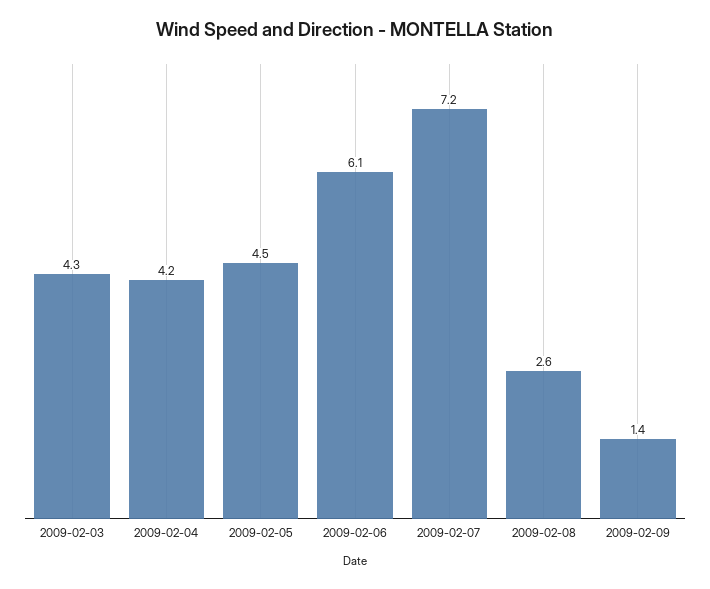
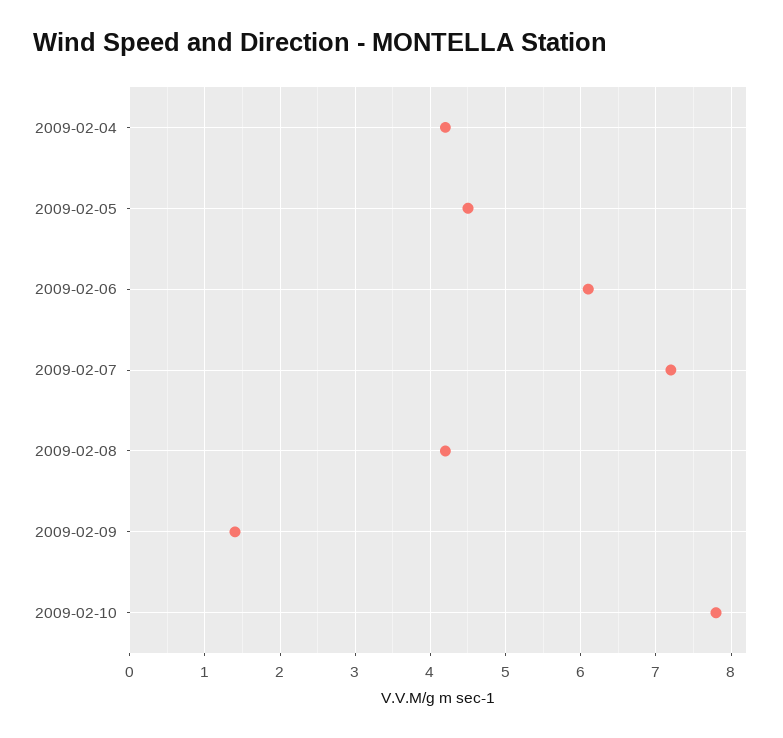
2009-02-03: 4.3 -> none
2009-02-08: 2.6 -> 4.2
2009-02-10: none -> 7.8

